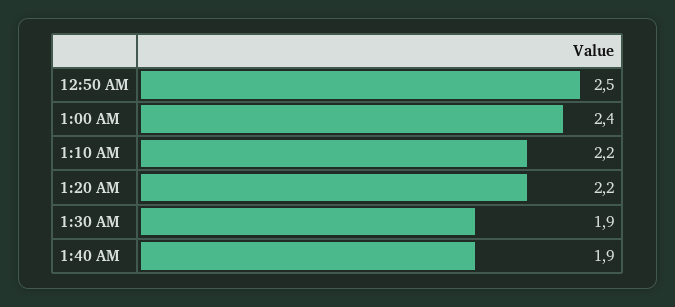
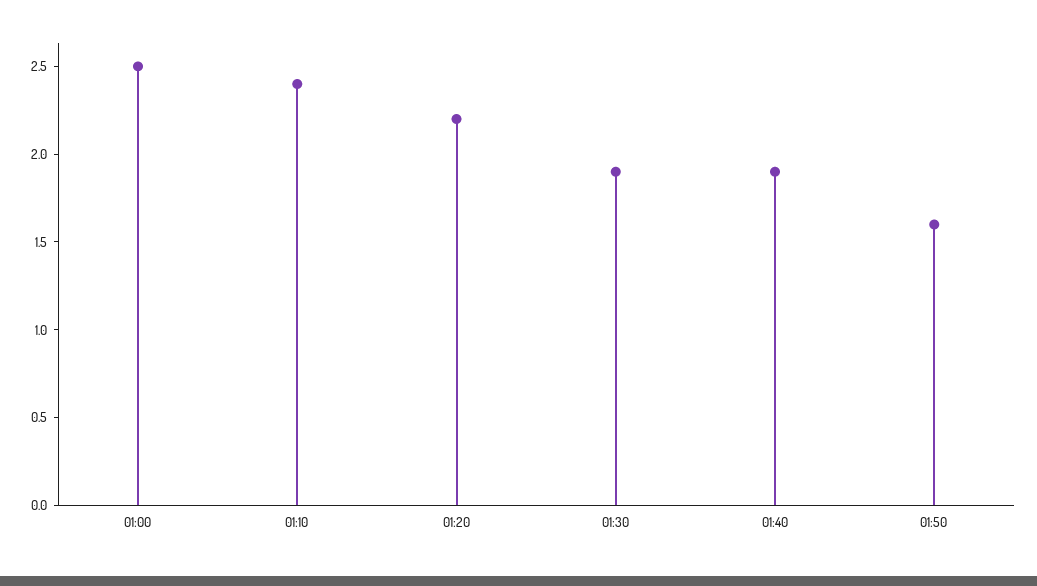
12:50 AM: 2.5 -> none
1:00 AM: 2.4 -> 2.5
1:10 AM: 2.2 -> 2.4
01:50: none -> 1.6

